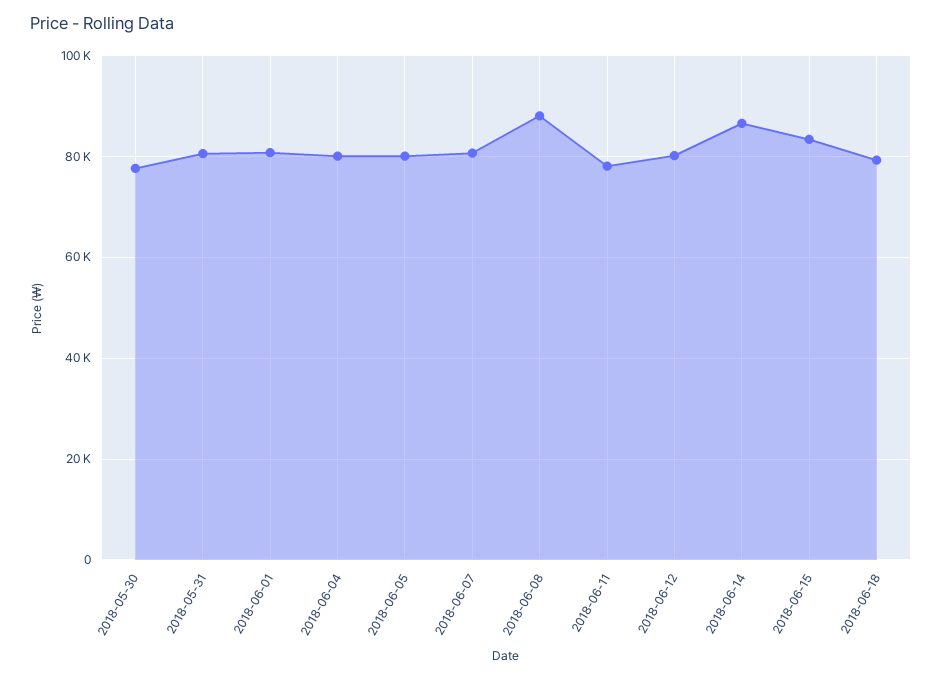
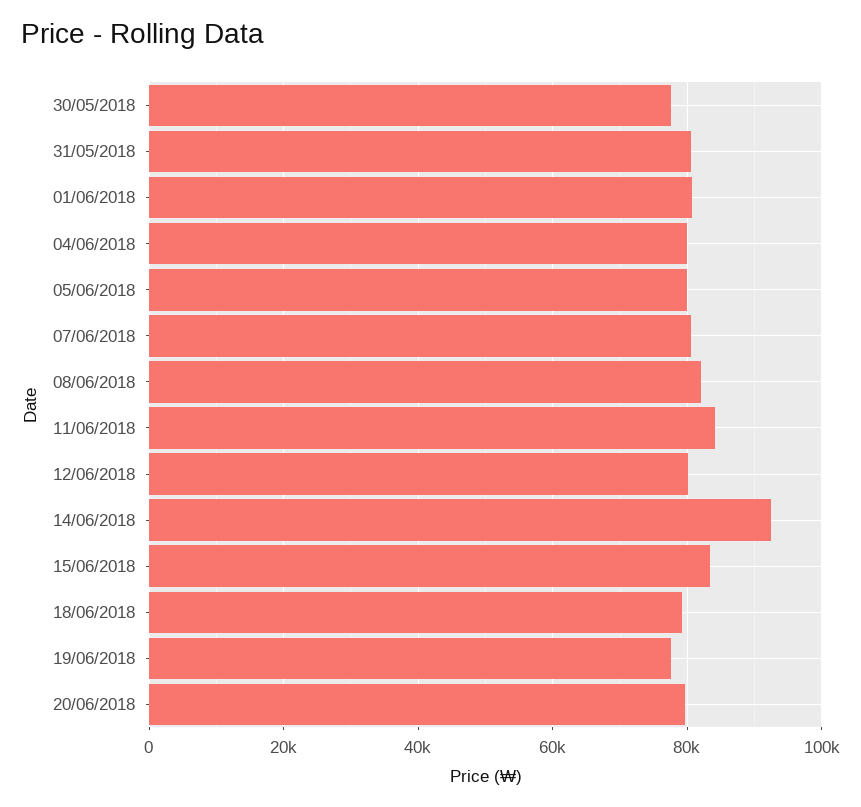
2018-06-08: 88000 -> 82000
2018-06-11: 78000 -> 84000
2018-06-14: 86000 -> 92000
19/06/2018: none -> 78000
20/06/2018: none -> 80000

